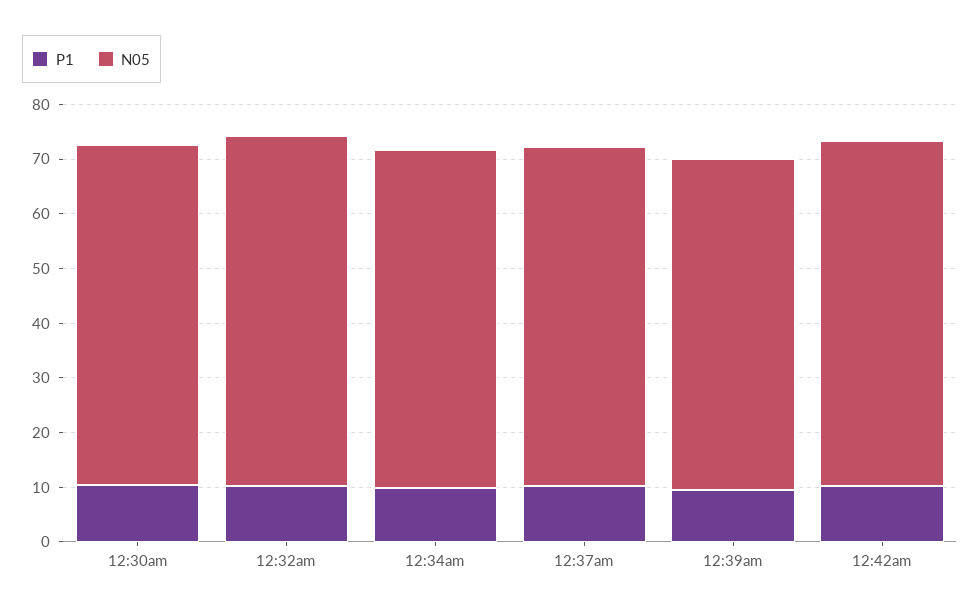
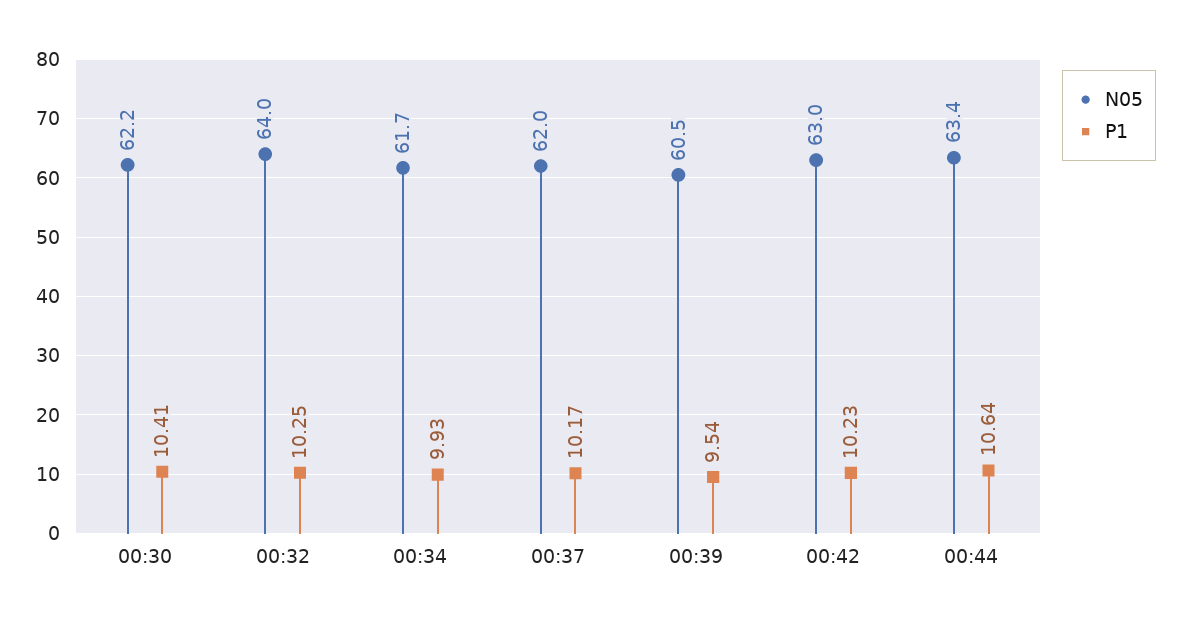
N05, 00:44: none -> 63.4
P1, 00:44: none -> 10.64

